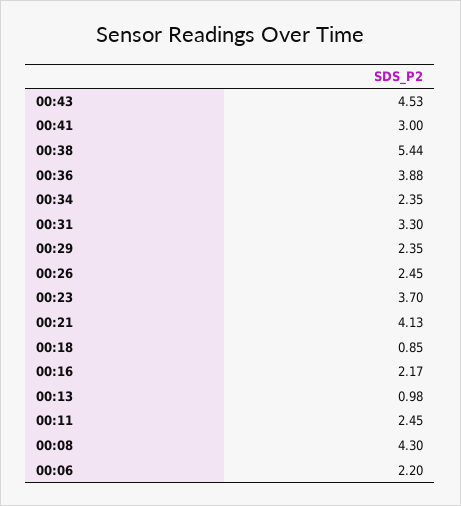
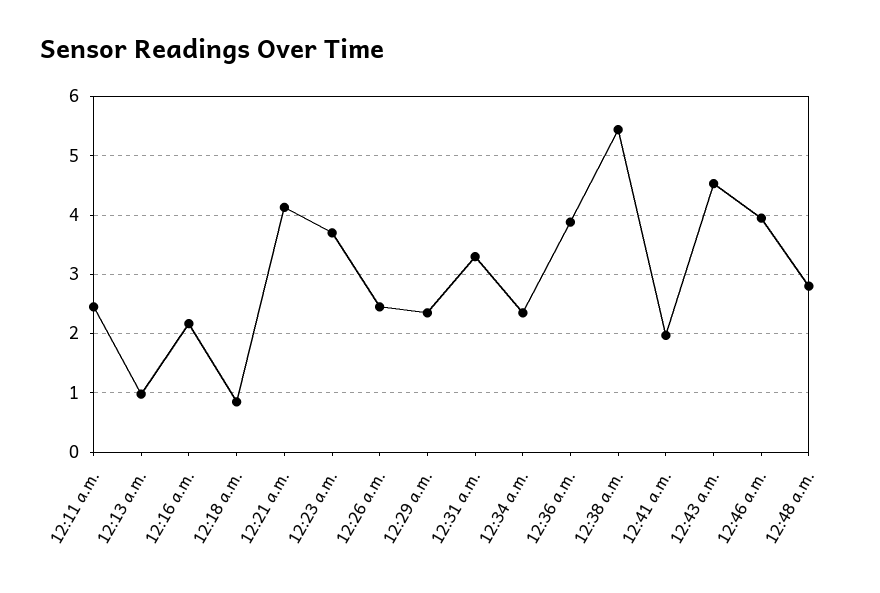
00:41: 3 -> 2
00:08: 4.3 -> none
00:06: 2.2 -> none
12:46 a.m.: none -> 4
12:48 a.m.: none -> 2.8

